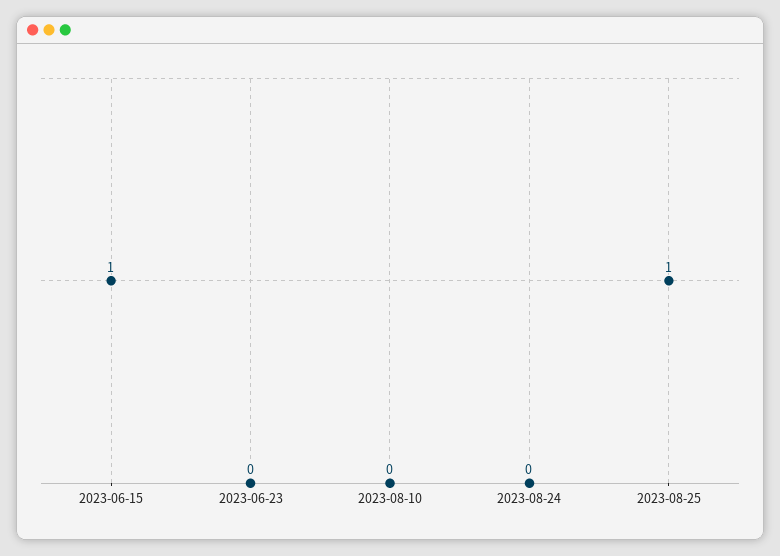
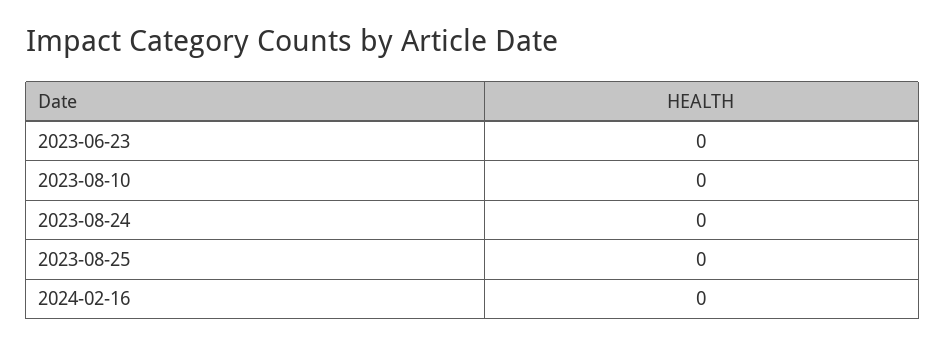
2023-06-15: 1 -> none
2023-08-25: 1 -> 0
2024-02-16: none -> 0

